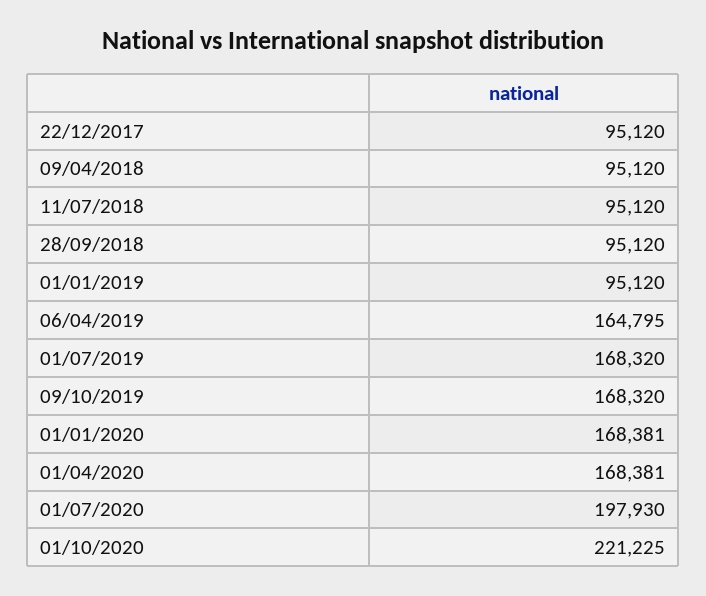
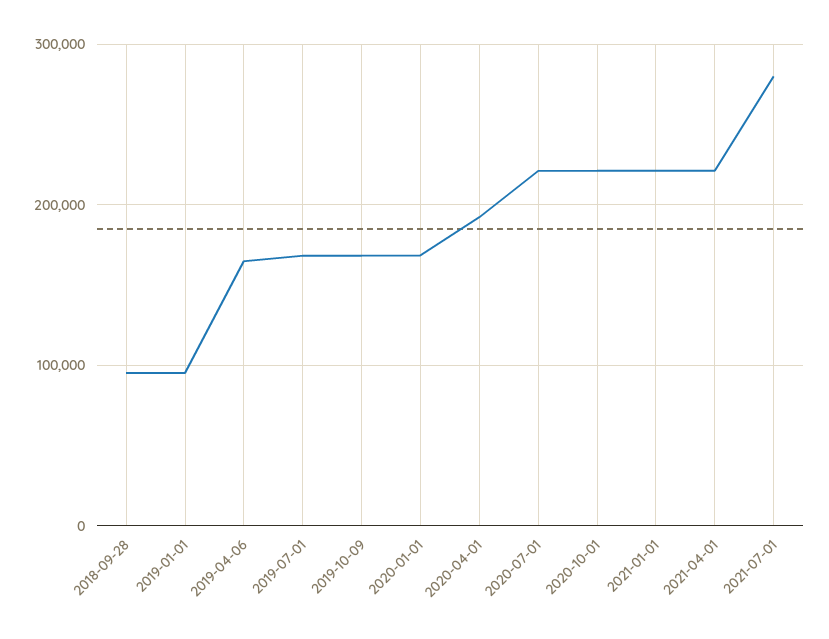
22/12/2017: 95120 -> none
09/04/2018: 95120 -> none
11/07/2018: 95120 -> none
01/04/2020: 168381 -> 190000
01/07/2020: 197930 -> 220000
2021-01-01: none -> 220000
2021-04-01: none -> 220000
2021-07-01: none -> 280000

